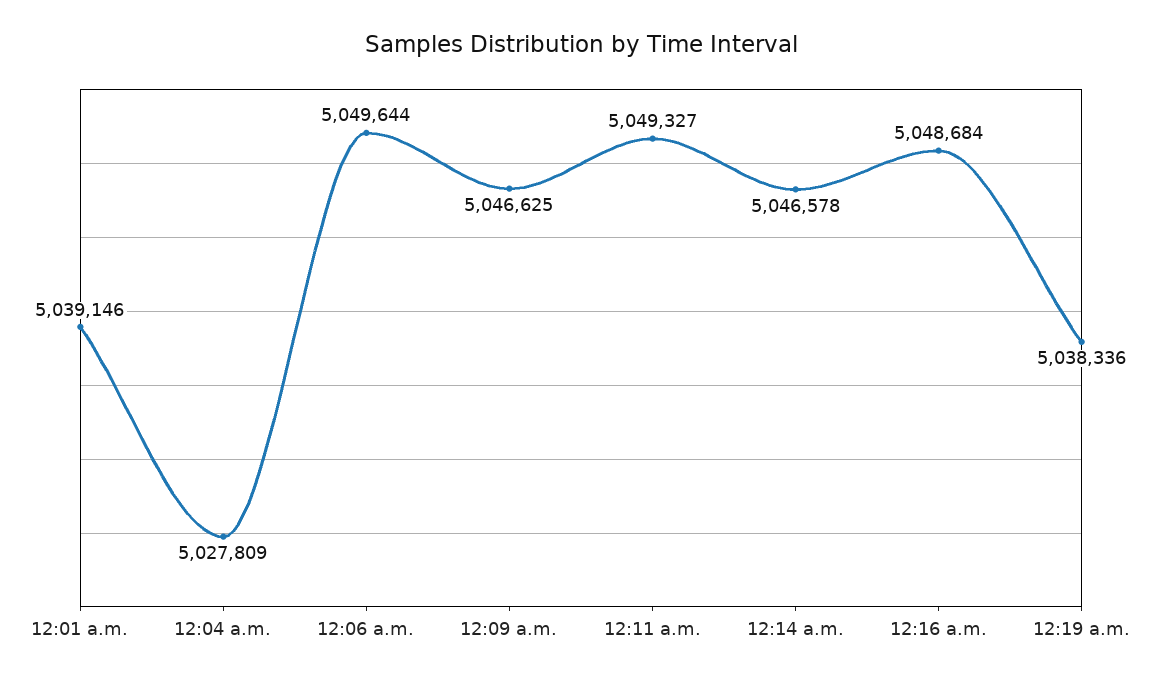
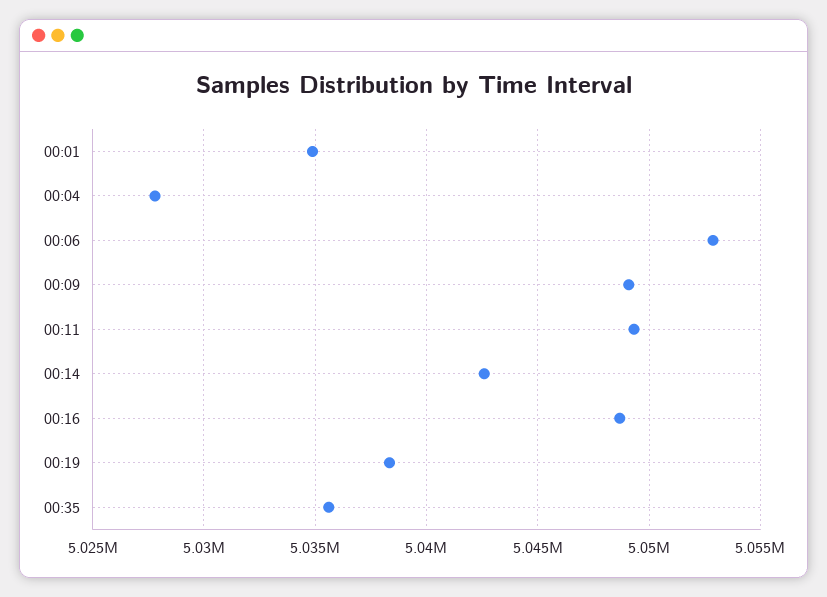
12:01 a.m.: 5039146 -> 5035000
12:06 a.m.: 5049644 -> 5053000
12:09 a.m.: 5046625 -> 5049000
12:14 a.m.: 5046578 -> 5042500
00:35: none -> 5035500

